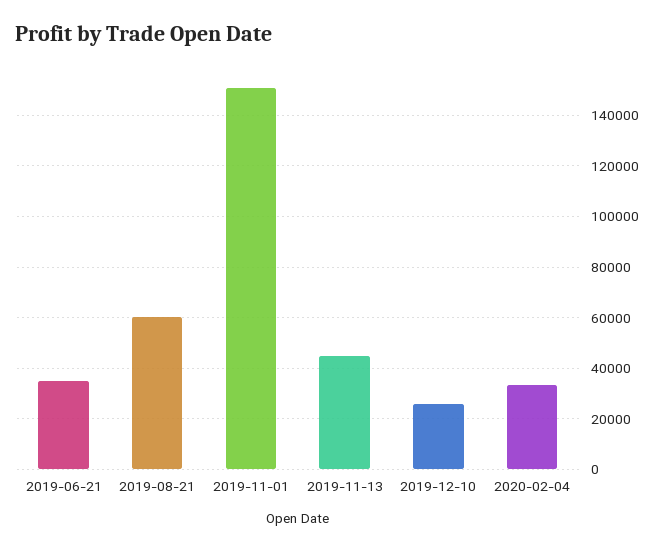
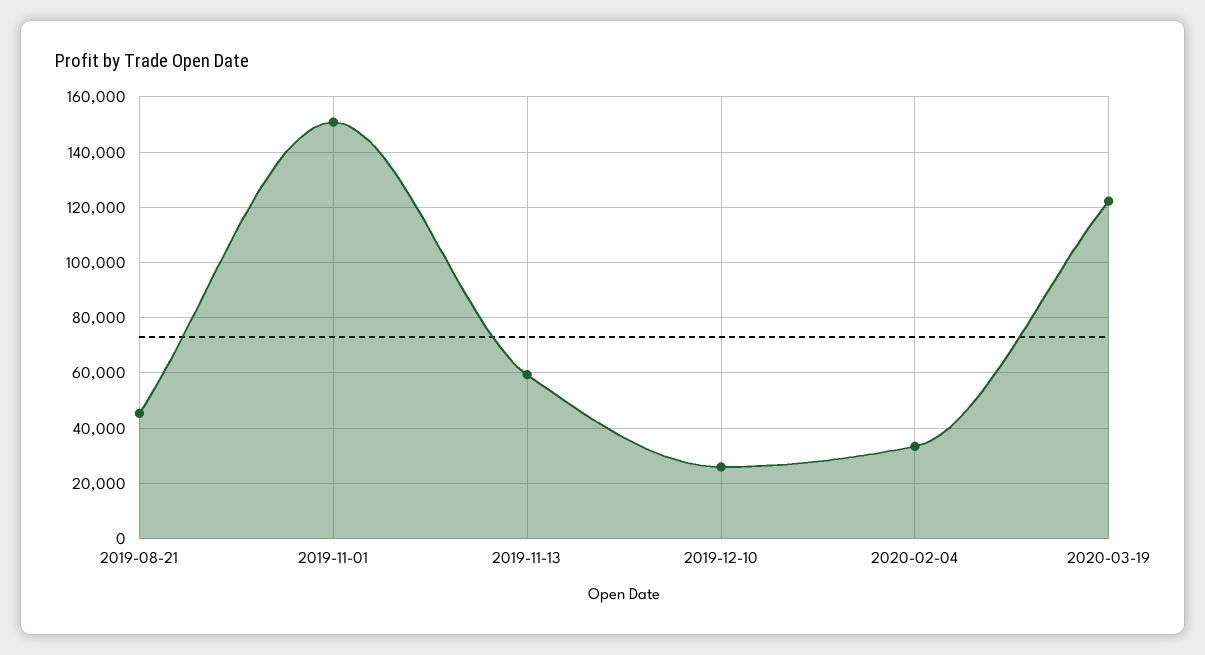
2019-06-21: 35000 -> none
2019-08-21: 60000 -> 45000
2019-11-13: 45000 -> 60000
2020-03-19: none -> 122500

